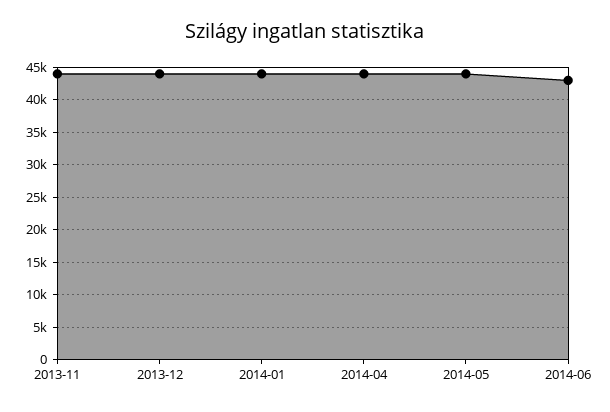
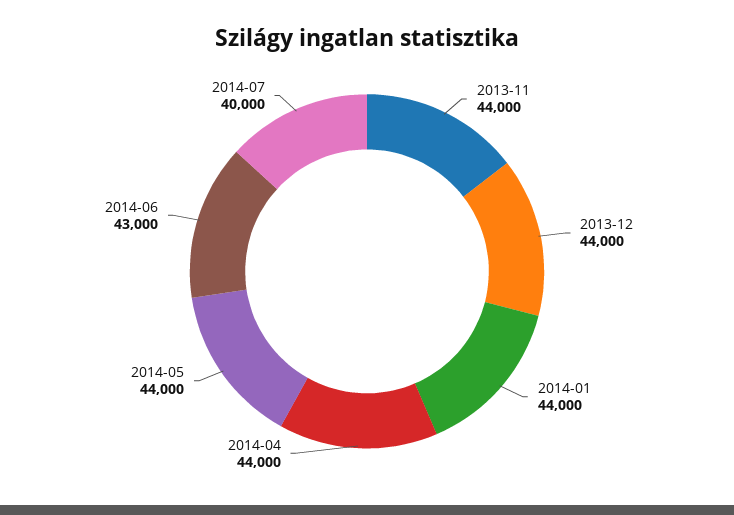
2014-07: none -> 40000

